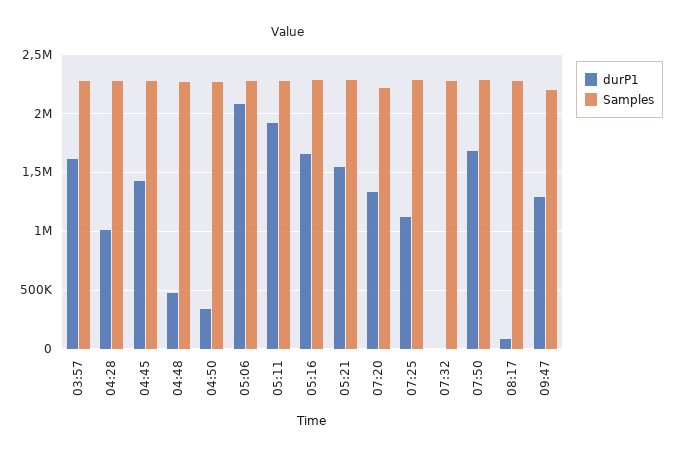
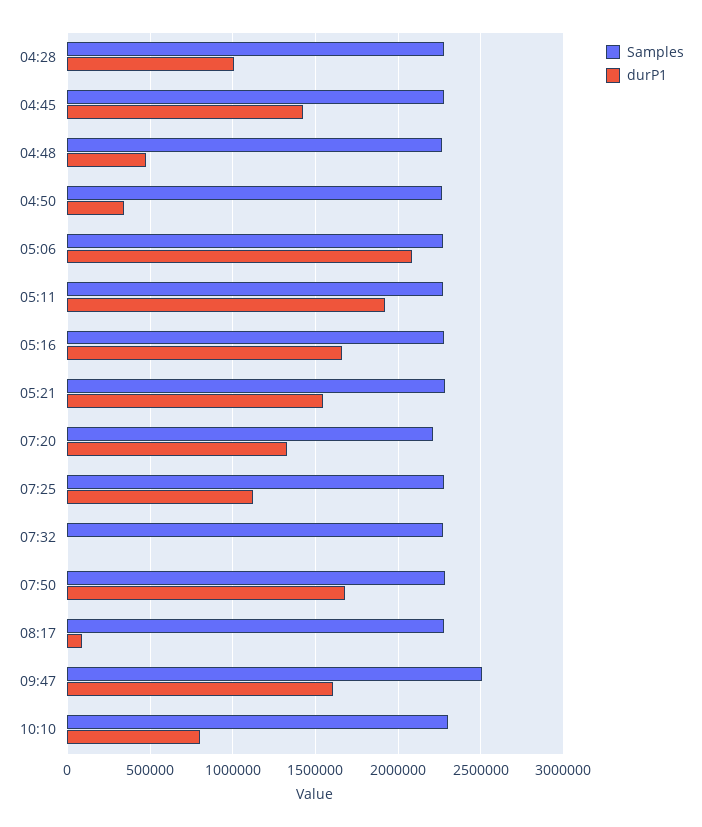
durP1, 03:57: 1600000 -> none
Samples, 03:57: 2300000 -> none
durP1, 09:47: 1300000 -> 1600000
Samples, 09:47: 2200000 -> 2500000
Samples, 10:10: none -> 2300000
durP1, 10:10: none -> 800000

